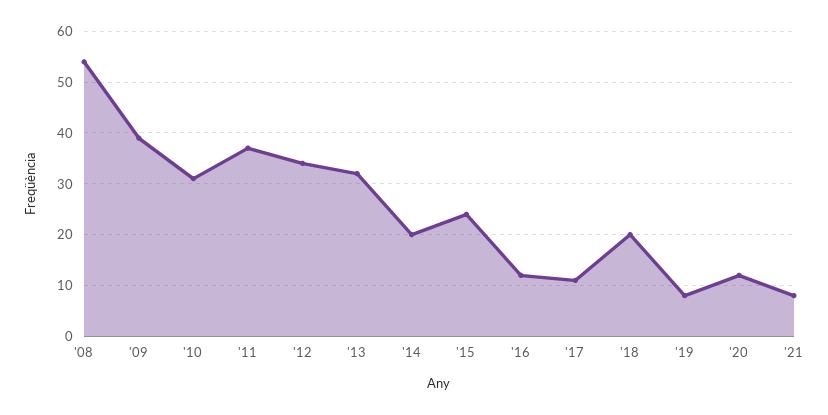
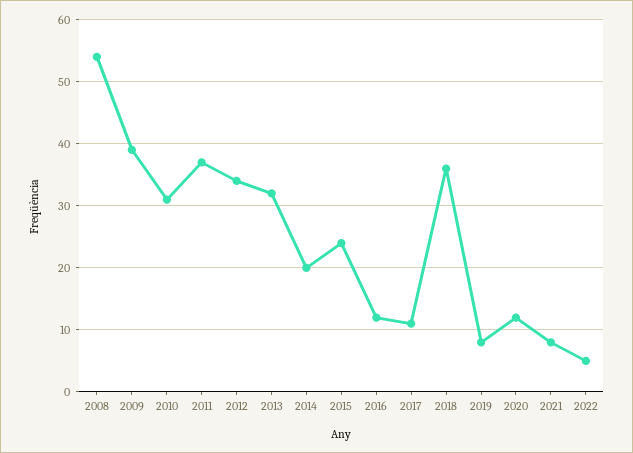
'18: 20 -> 36
2022: none -> 5

